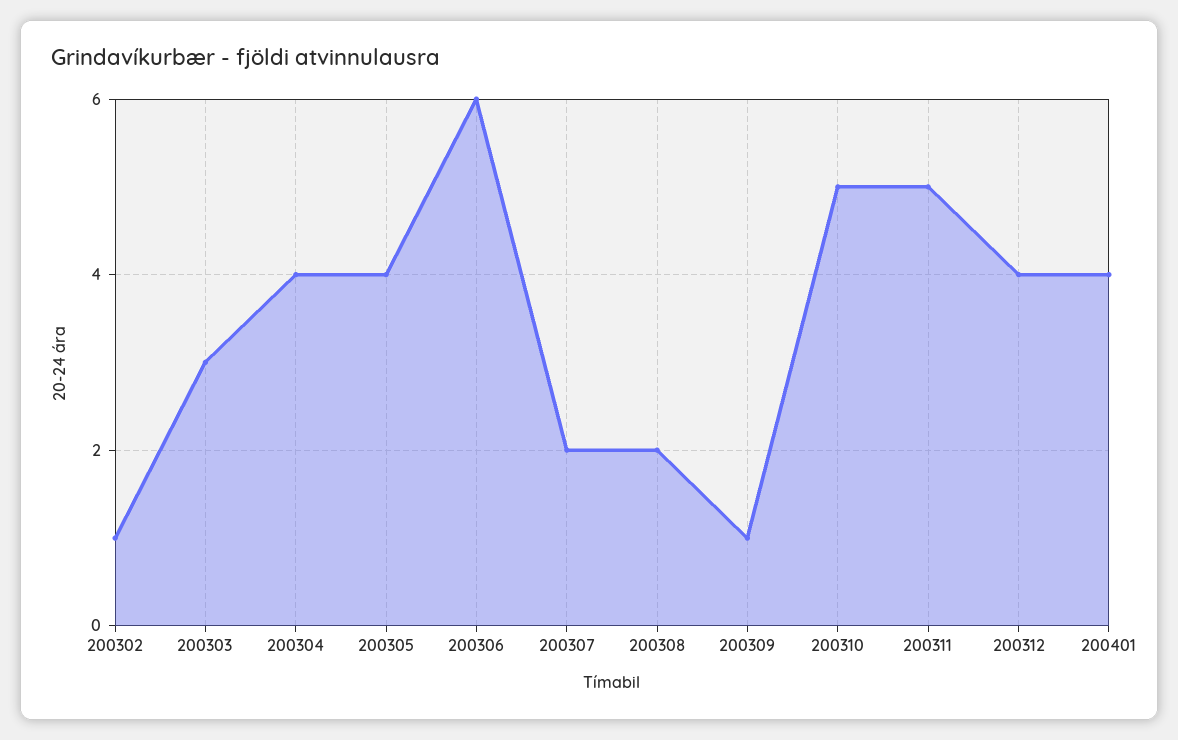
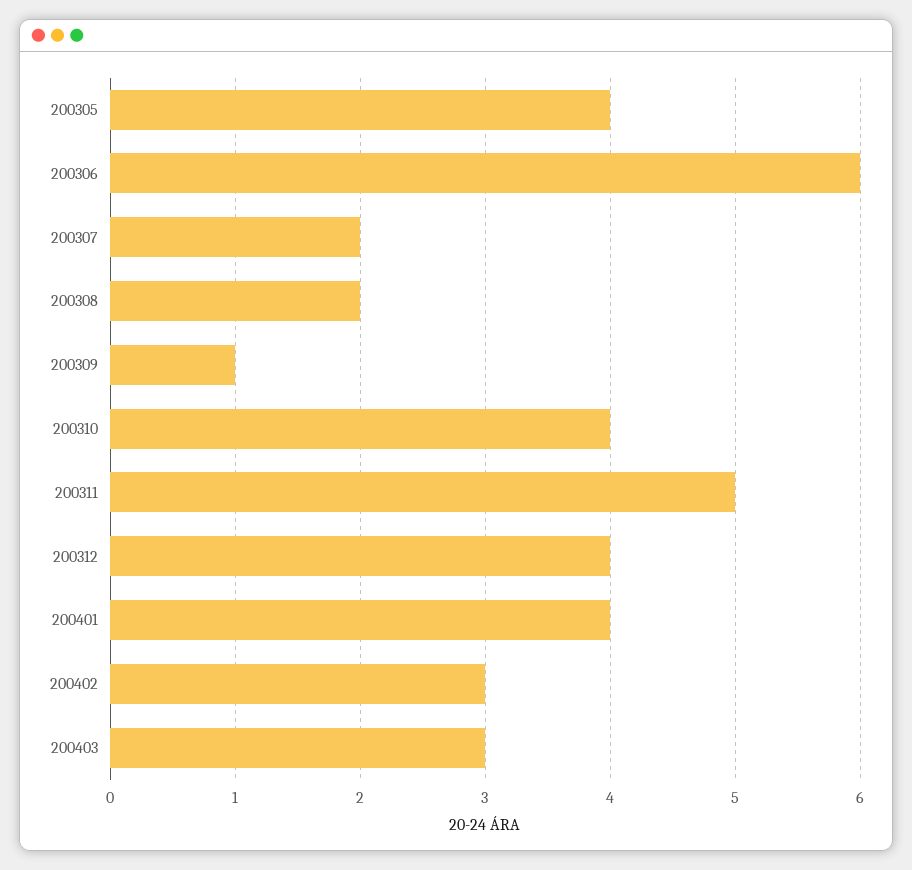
200302: 1 -> none
200303: 3 -> none
200304: 4 -> none
200310: 5 -> 4
200402: none -> 3
200403: none -> 3

